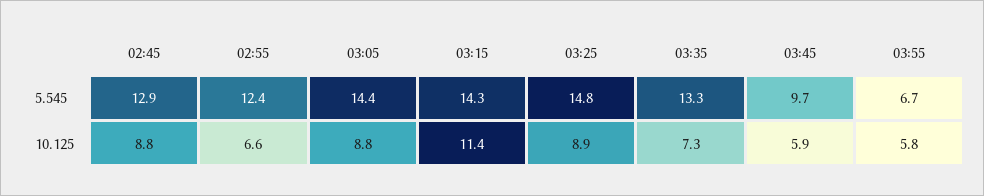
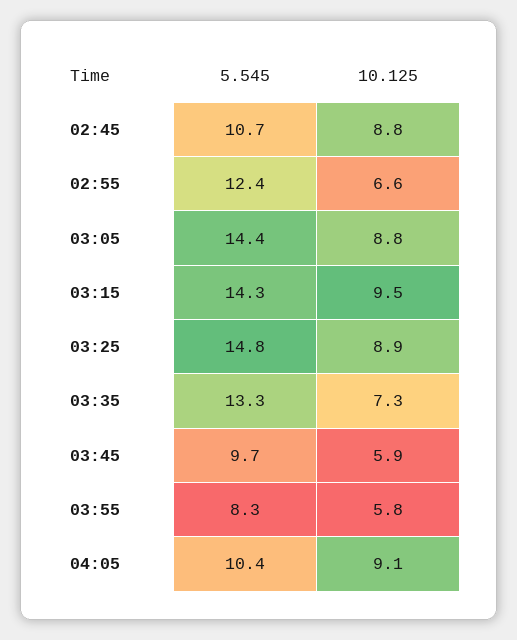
02:45, 5.545: 12.9 -> 10.7
03:55, 5.545: 6.7 -> 8.3
03:15, 10.125: 11.4 -> 9.5
04:05, 5.545: none -> 10.4
04:05, 10.125: none -> 9.1

